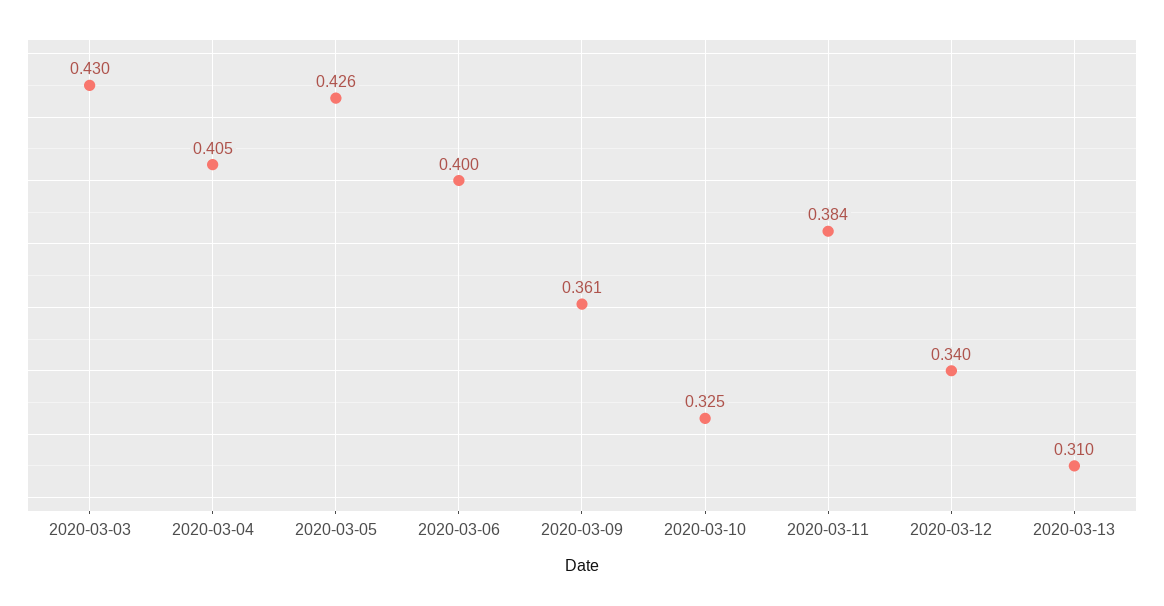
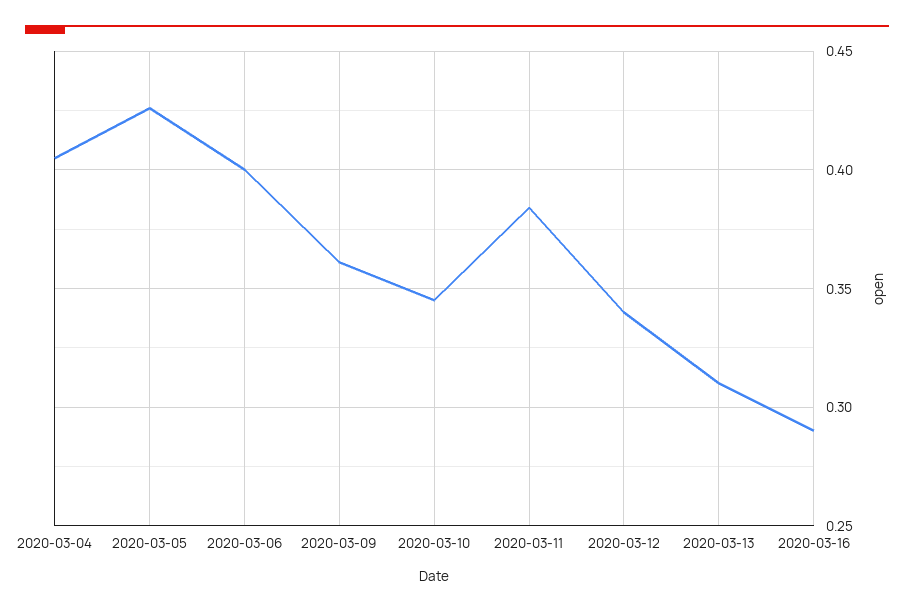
2020-03-03: 0.43 -> none
2020-03-10: 0.325 -> 0.345
2020-03-16: none -> 0.29

